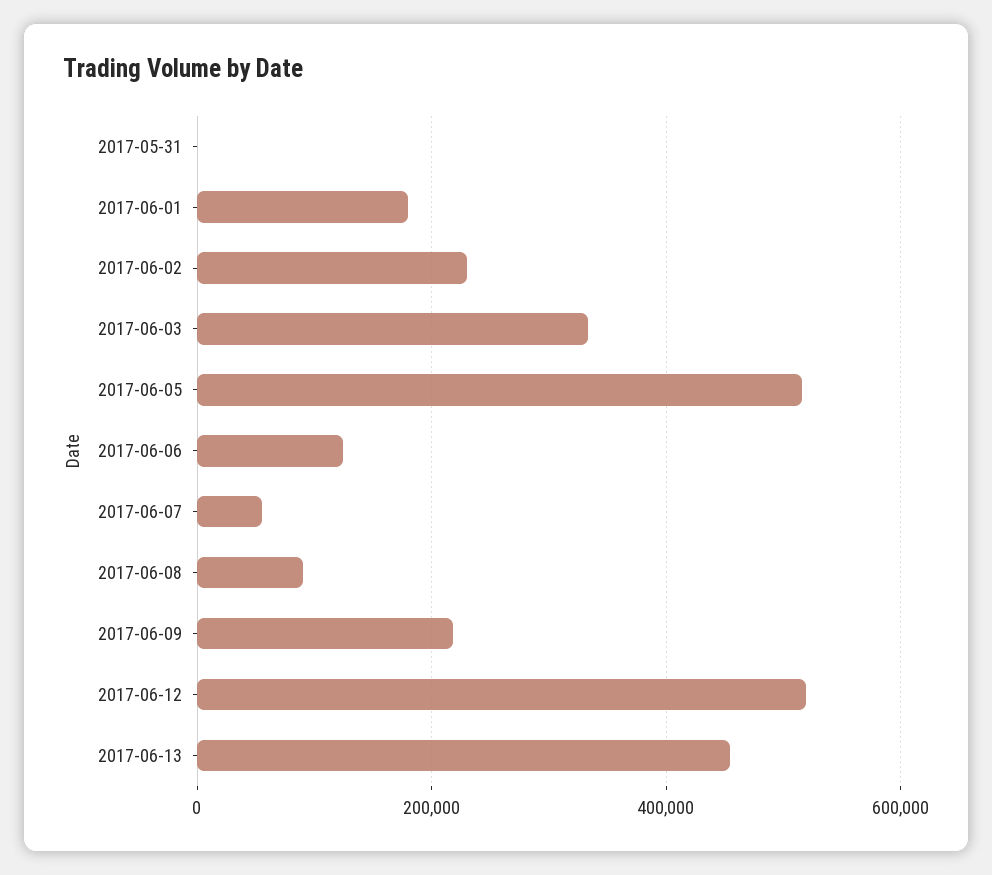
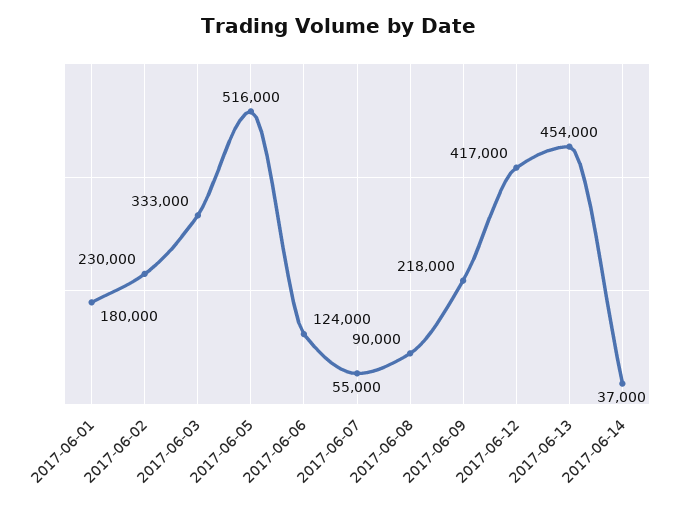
2017-05-31: 0 -> none
2017-06-12: 520000 -> 417000
2017-06-14: none -> 37000

